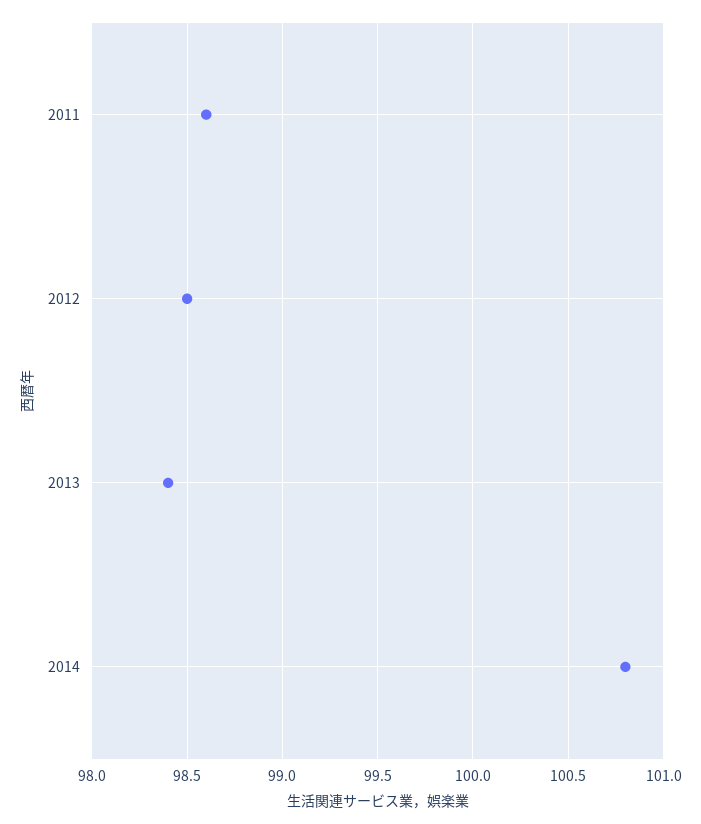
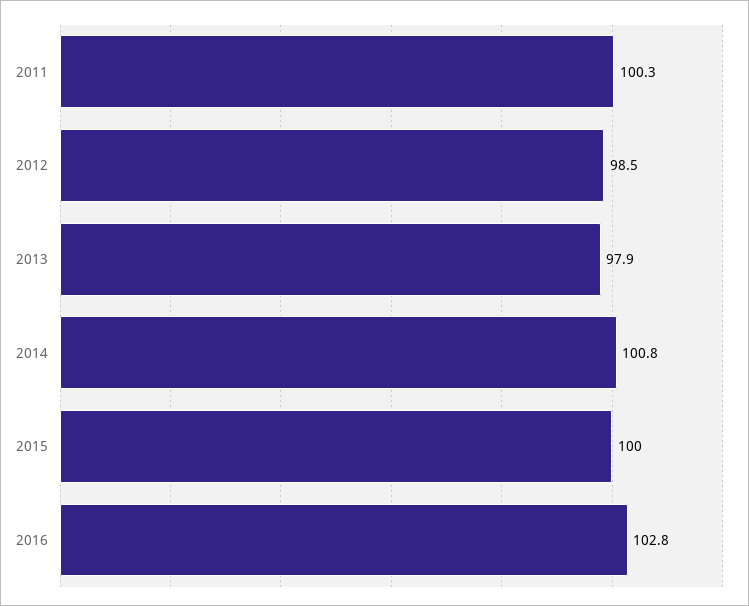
2011: 98.6 -> 100.3
2013: 98.4 -> 97.9
2015: none -> 100
2016: none -> 102.8

